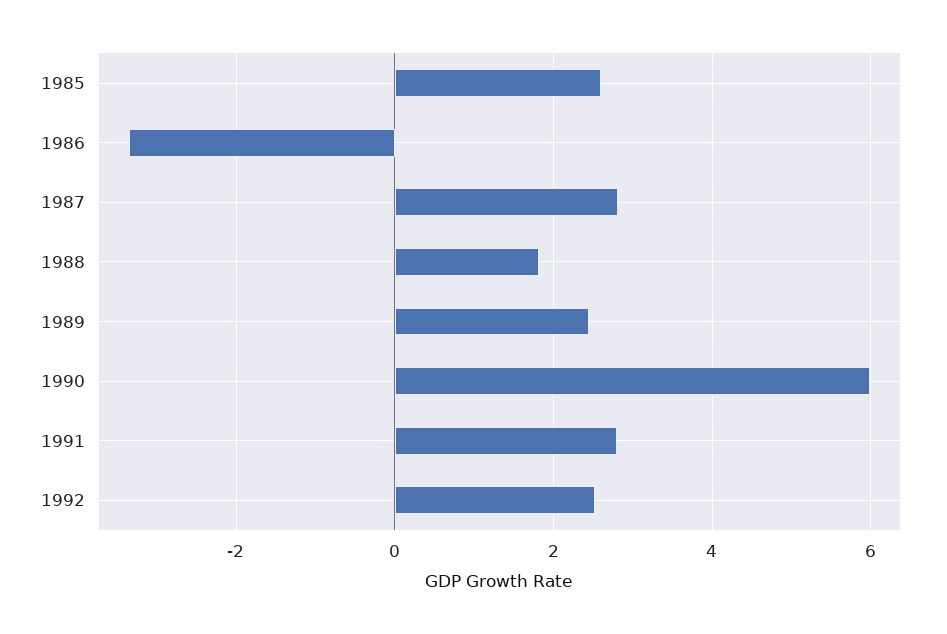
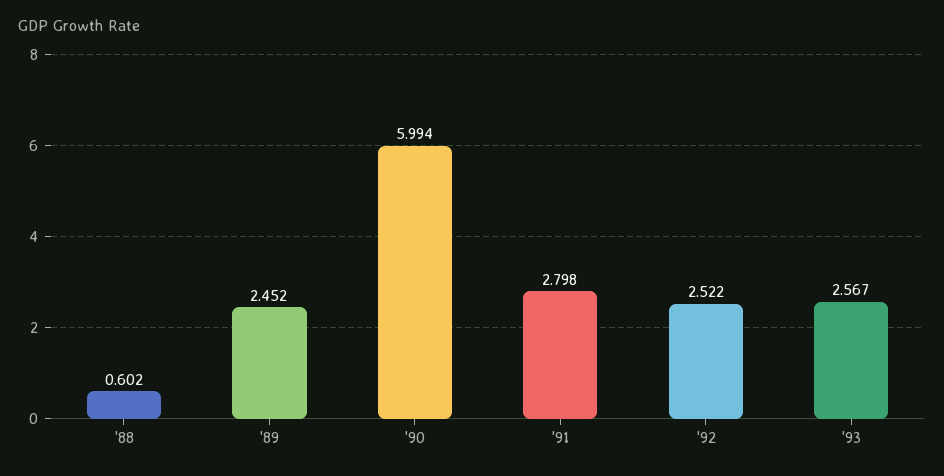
1985: 2.6 -> none
1986: -3.4 -> none
1987: 2.8 -> none
1988: 1.8 -> 0.602
'93: none -> 2.567

